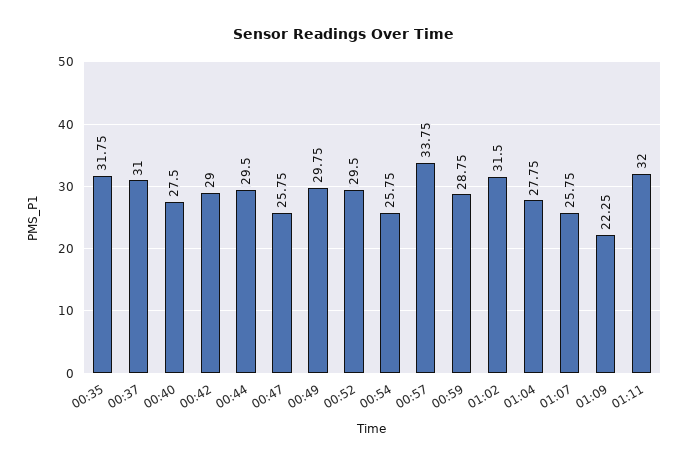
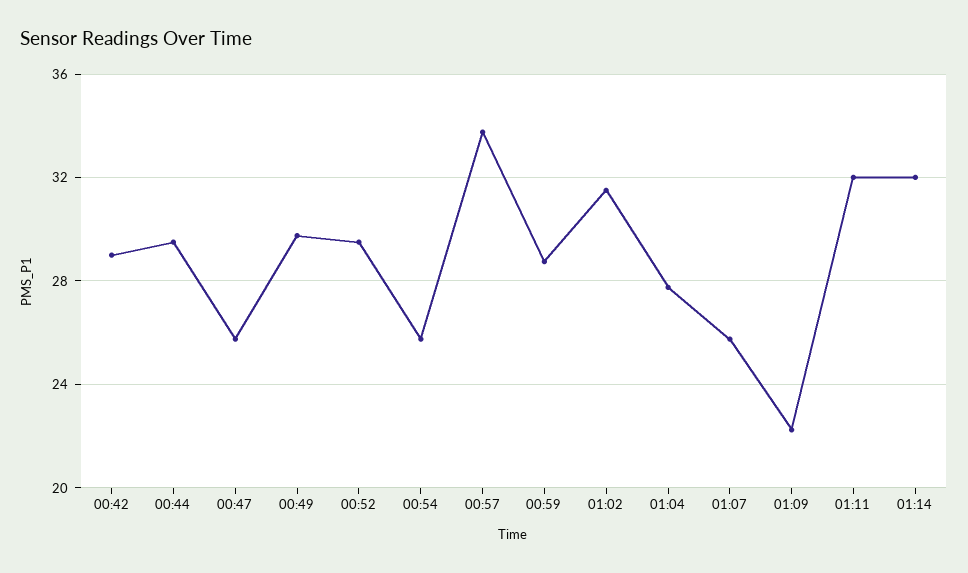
00:35: 31.75 -> none
00:37: 31 -> none
00:40: 27.5 -> none
01:14: none -> 32

